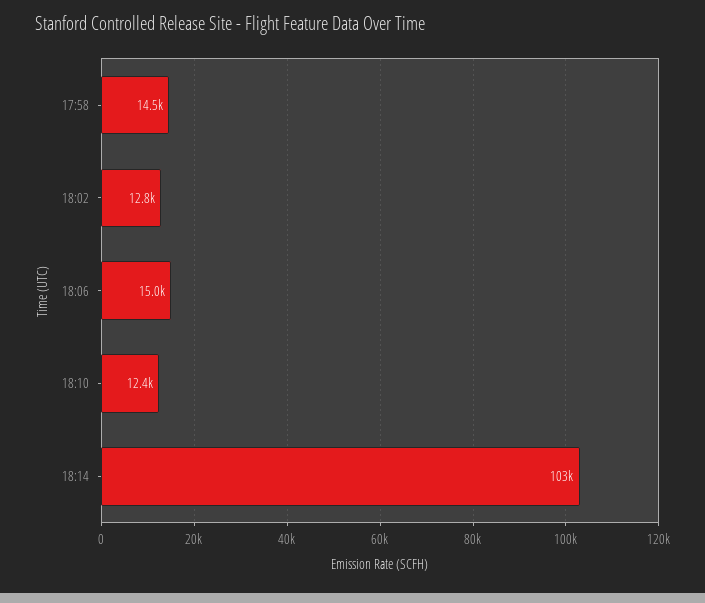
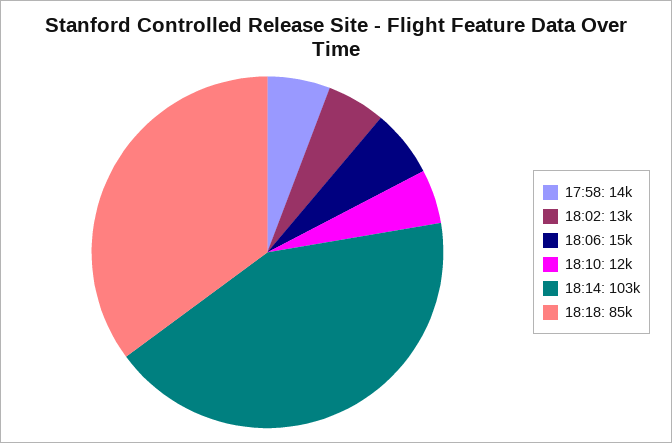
18:18: none -> 85000

